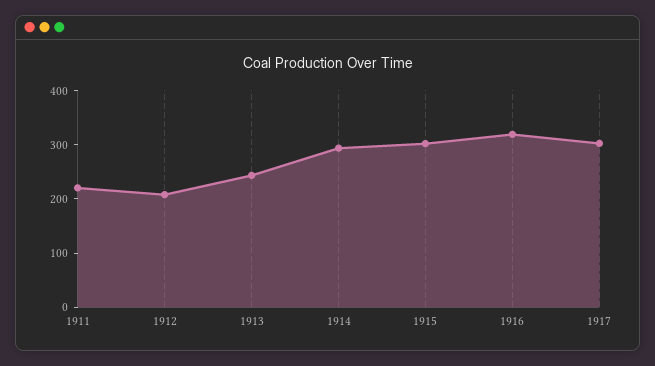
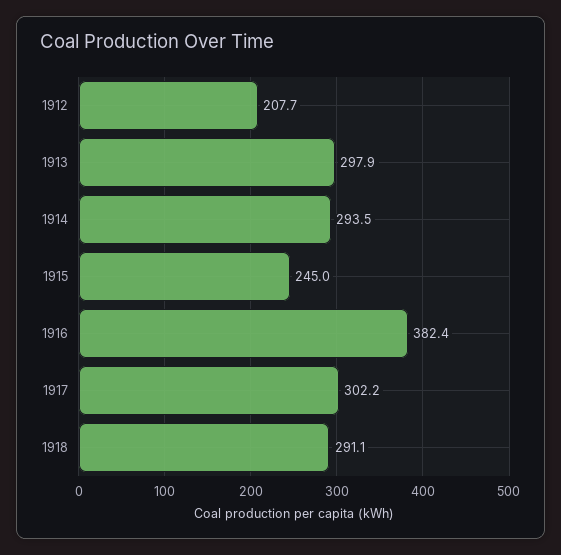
1911: 220 -> none
1913: 240 -> 297.9
1915: 300 -> 245
1916: 320 -> 382.4
1918: none -> 291.1

